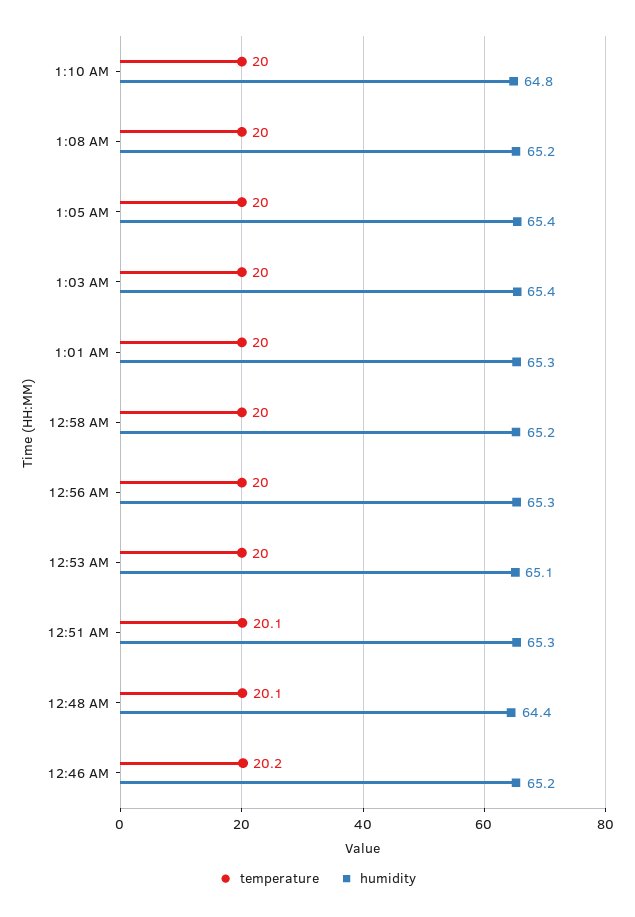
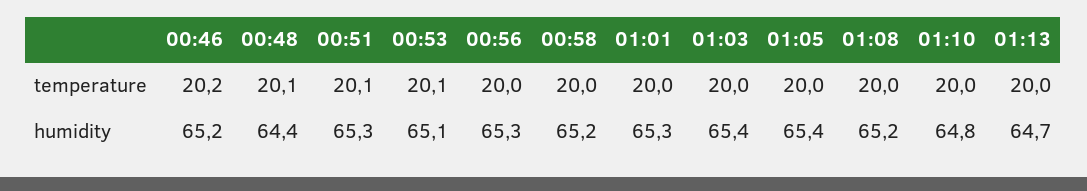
temperature, 12:53 AM: 20 -> 20.1
temperature, 01:13: none -> 20
humidity, 01:13: none -> 64.7

